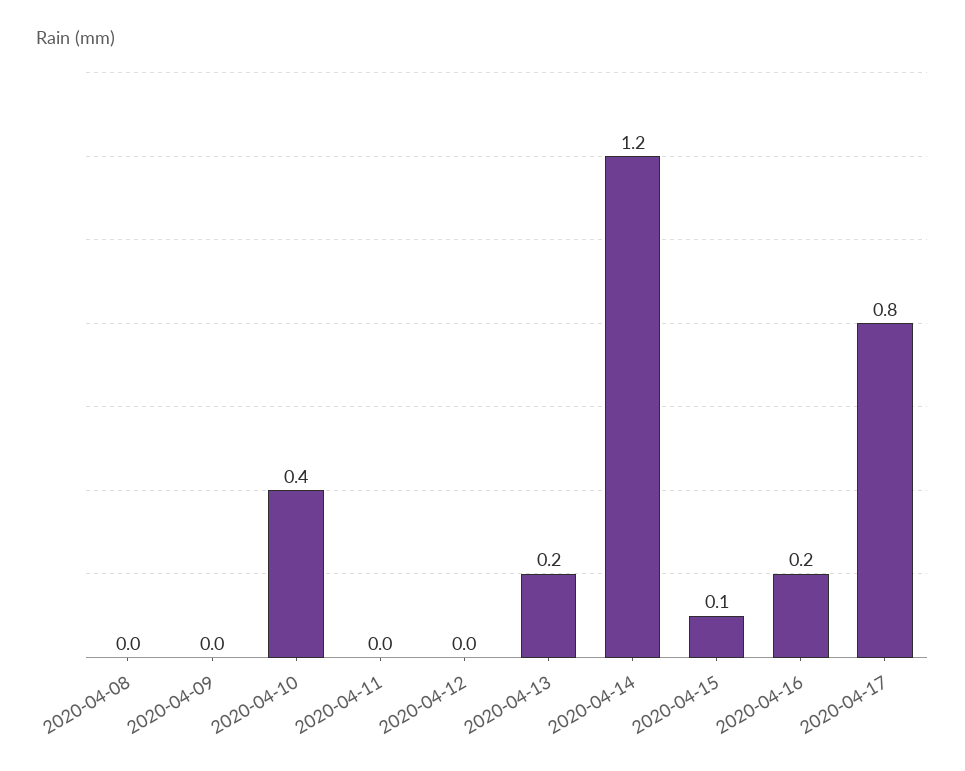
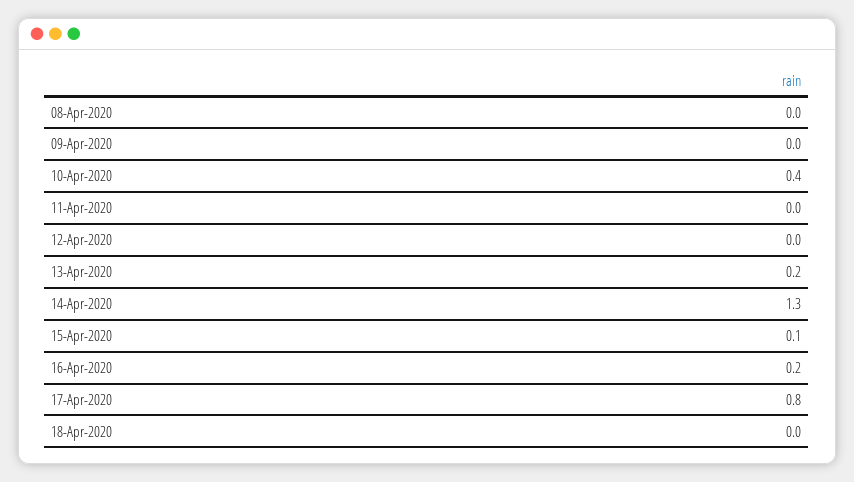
2020-04-14: 1.2 -> 1.3
18-Apr-2020: none -> 0

